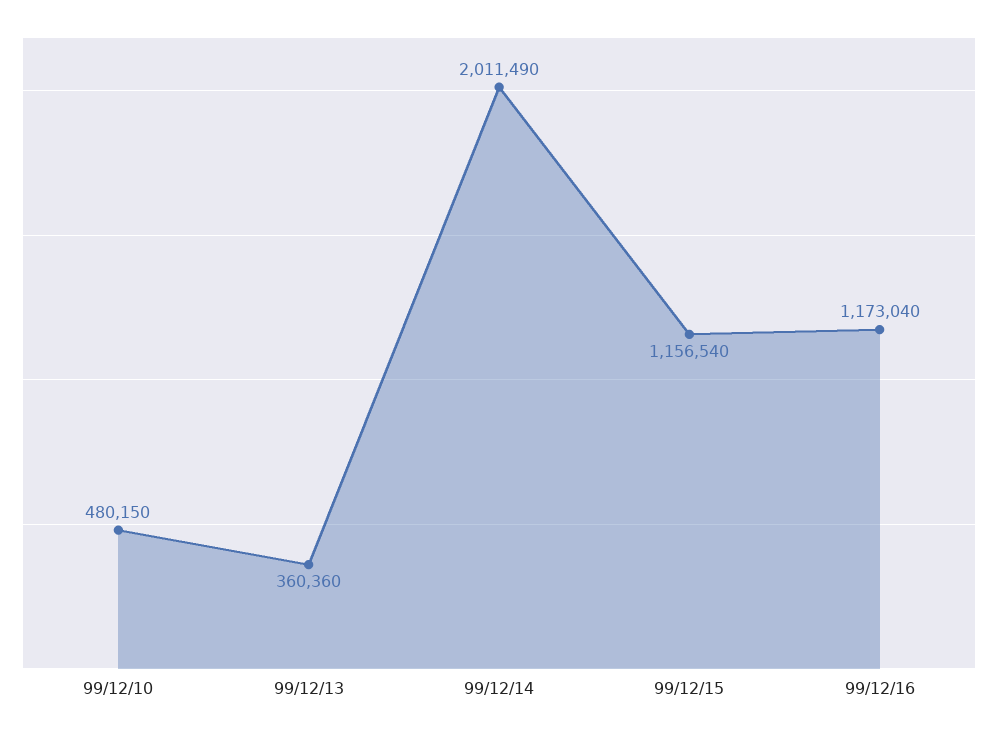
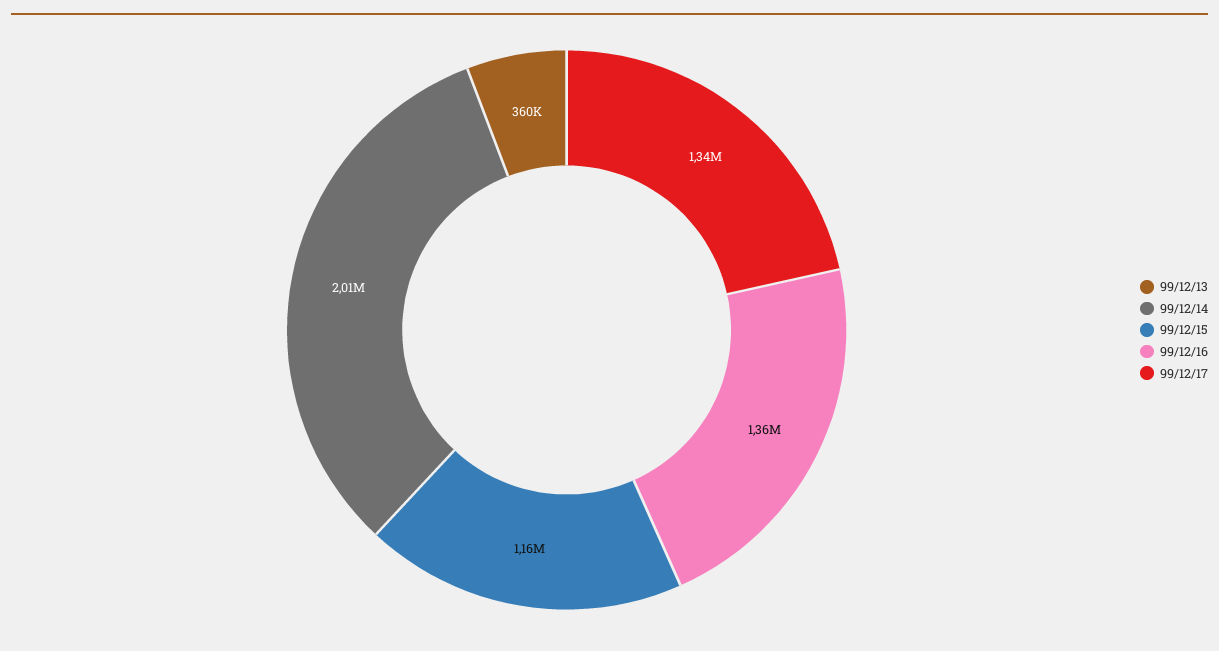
99/12/10: 480150 -> none
99/12/16: 1173040 -> 1360000
99/12/17: none -> 1340000

